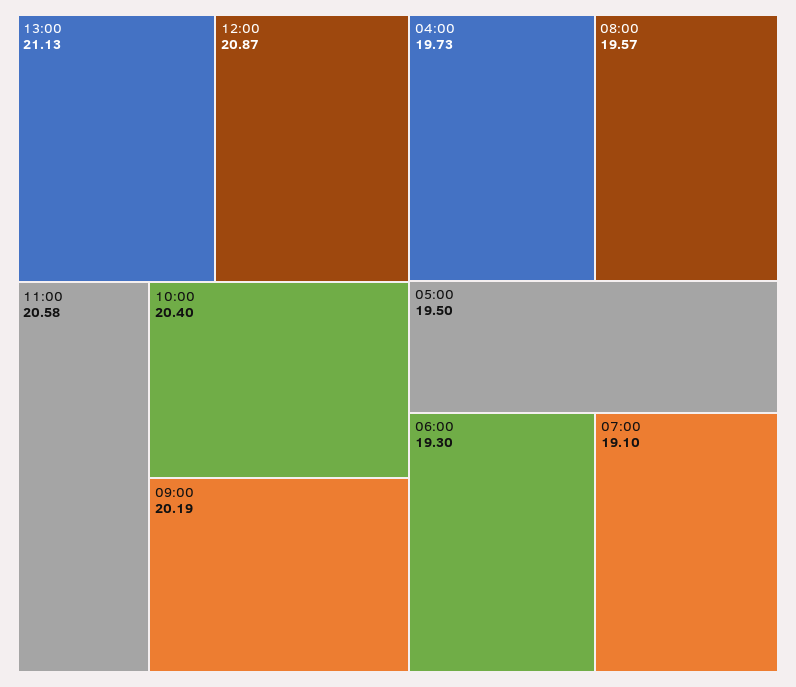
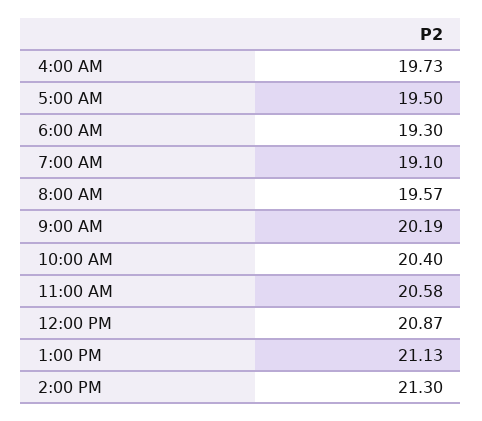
2:00 PM: none -> 21.3

